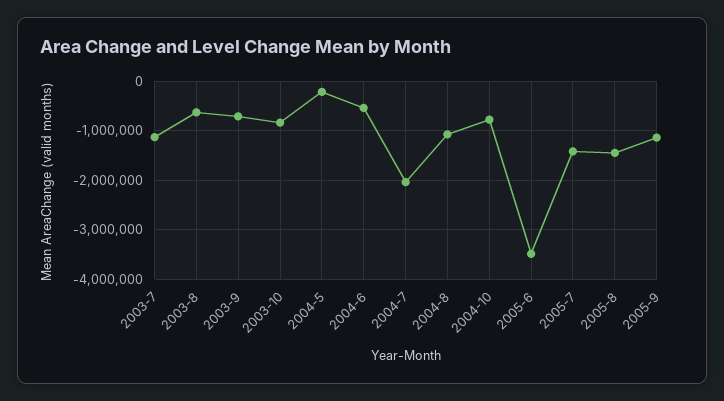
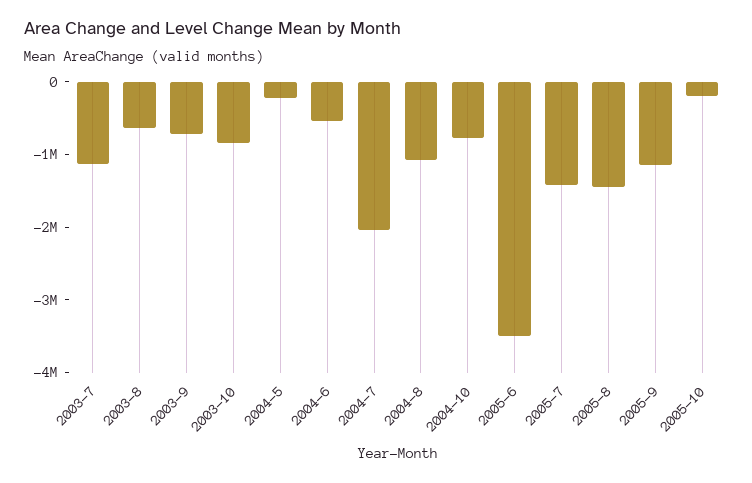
2005-10: none -> -200000

